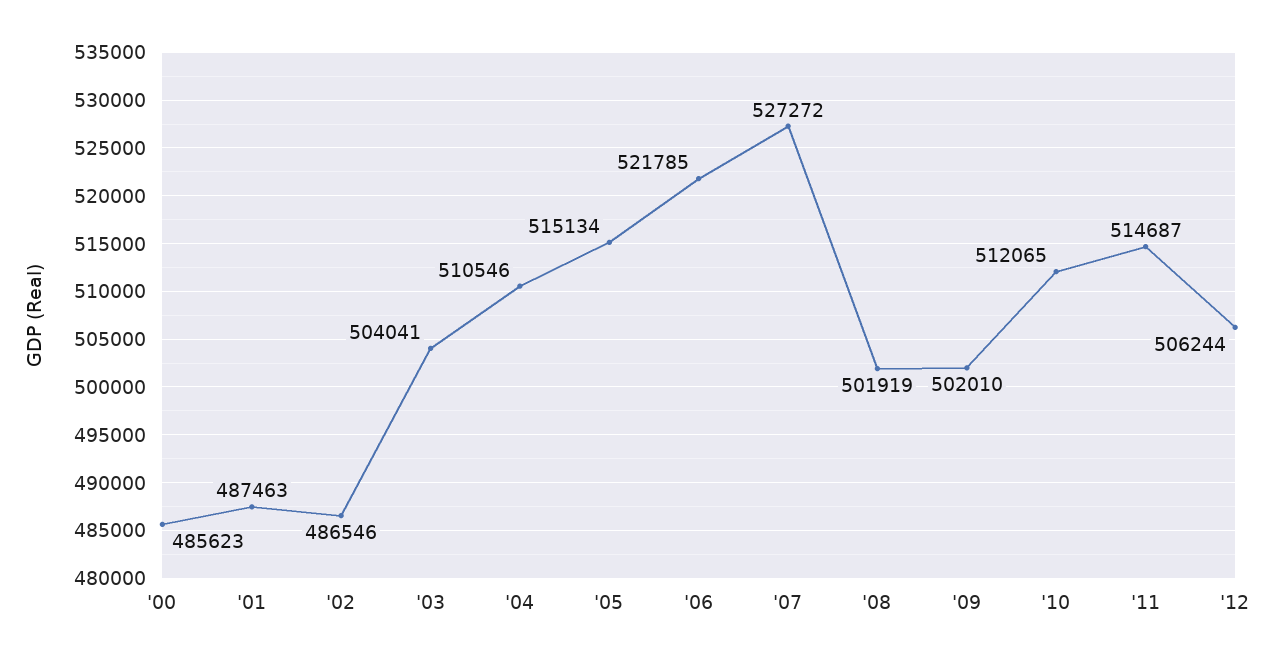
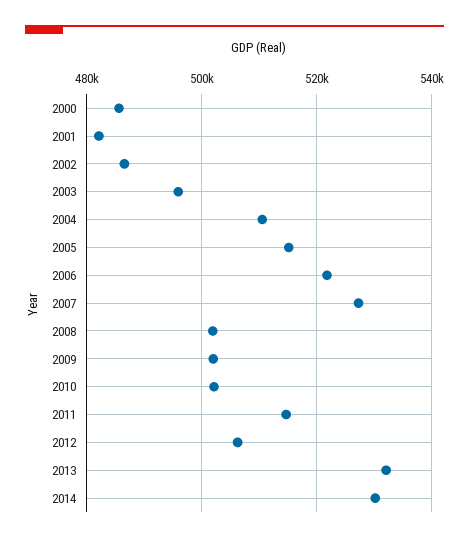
'01: 487463 -> 482000
'03: 504041 -> 496000
'10: 512065 -> 502000
2013: none -> 532000
2014: none -> 530000

